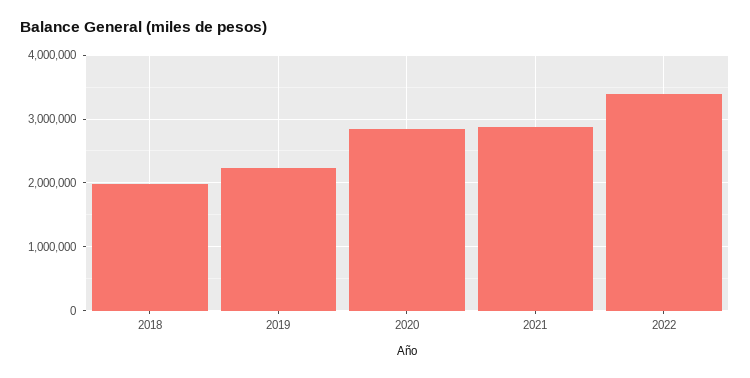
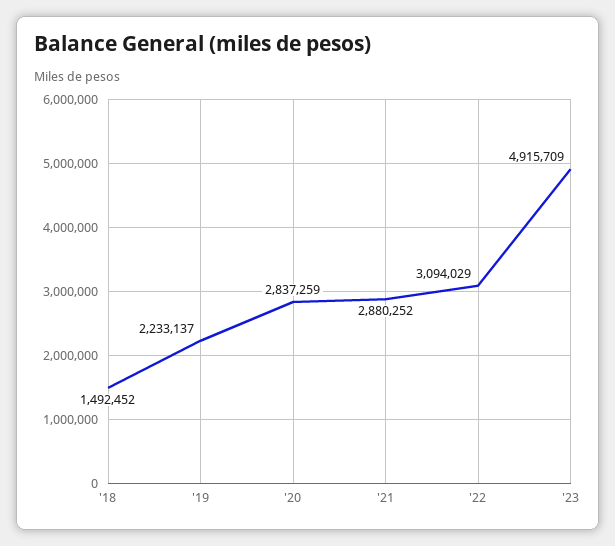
2018: 2000000 -> 1492452
2022: 3400000 -> 3094029
'23: none -> 4915709

